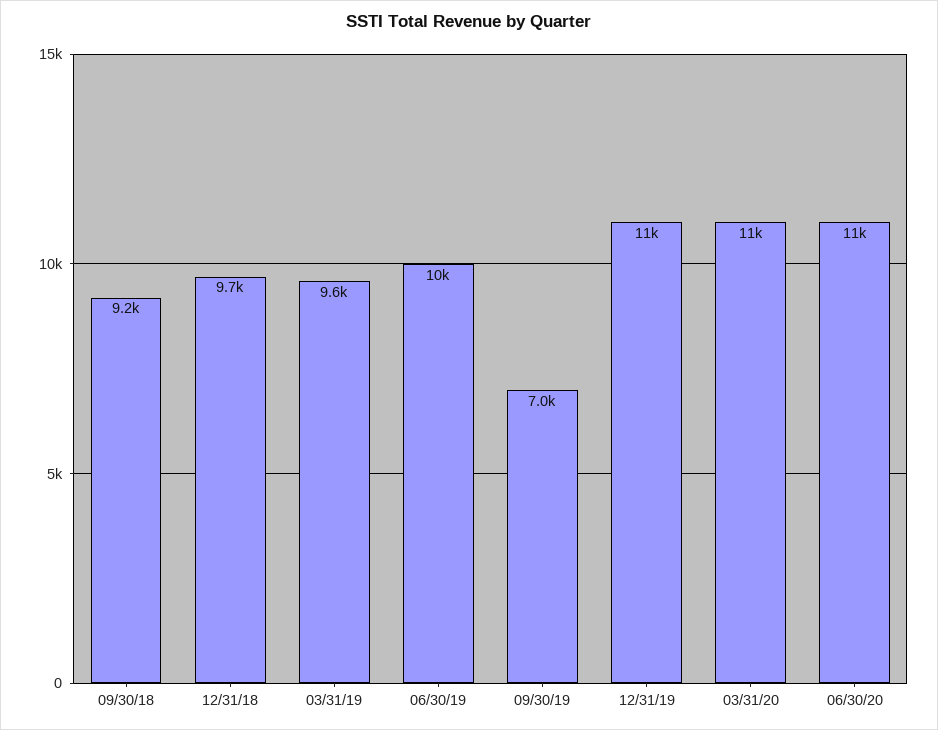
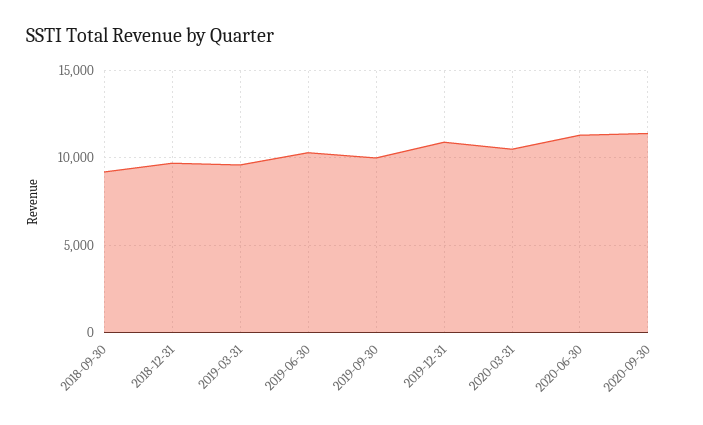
09/30/19: 7000 -> 10000
2020-09-30: none -> 11500

